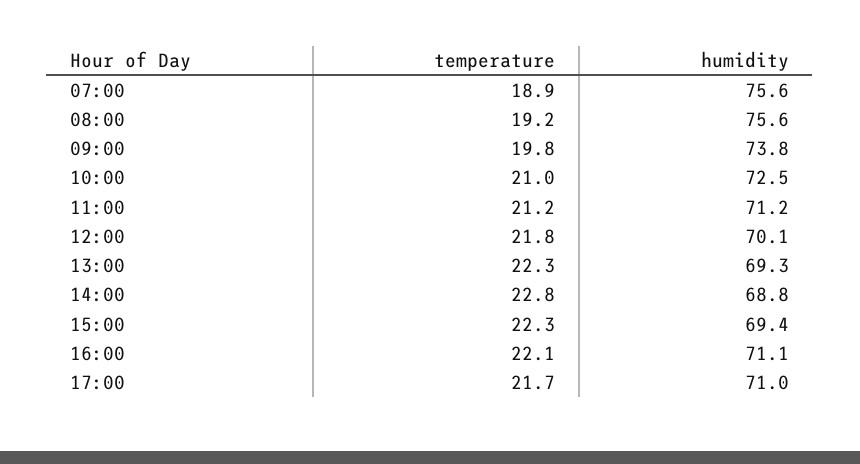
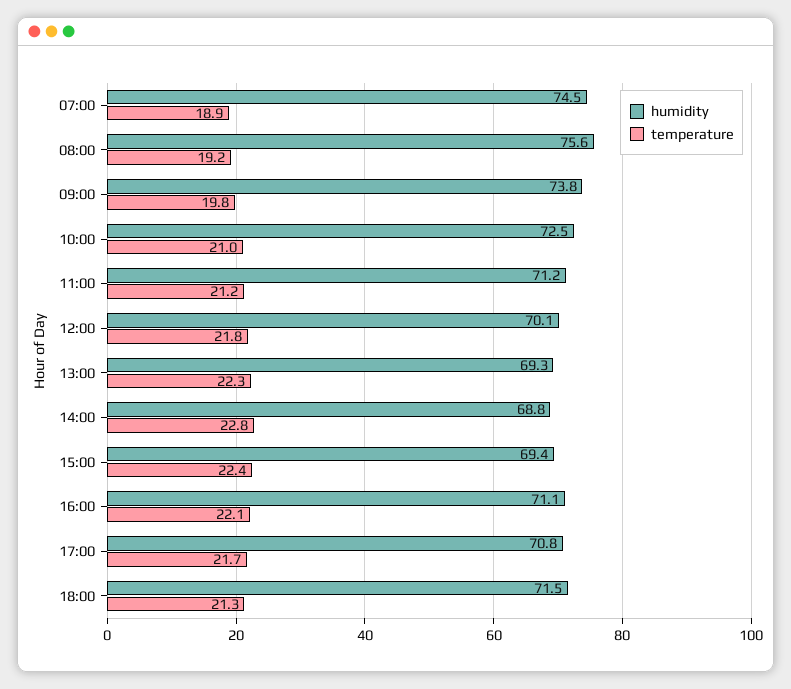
humidity, 07:00: 75.6 -> 74.5
temperature, 15:00: 22.3 -> 22.4
humidity, 17:00: 71 -> 70.8
humidity, 18:00: none -> 71.5
temperature, 18:00: none -> 21.3

